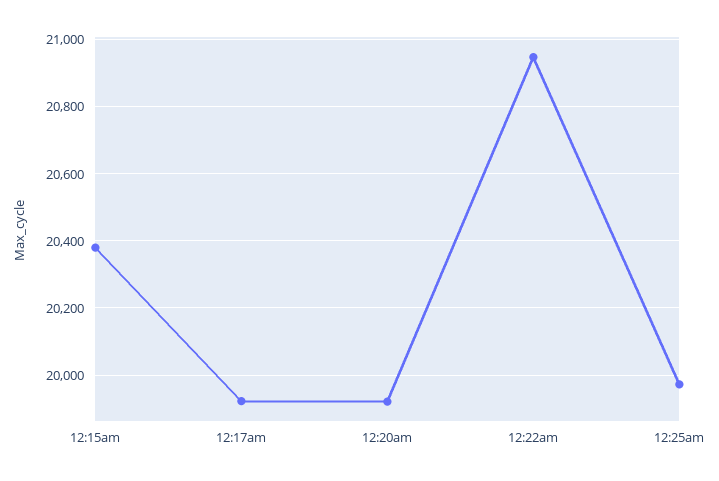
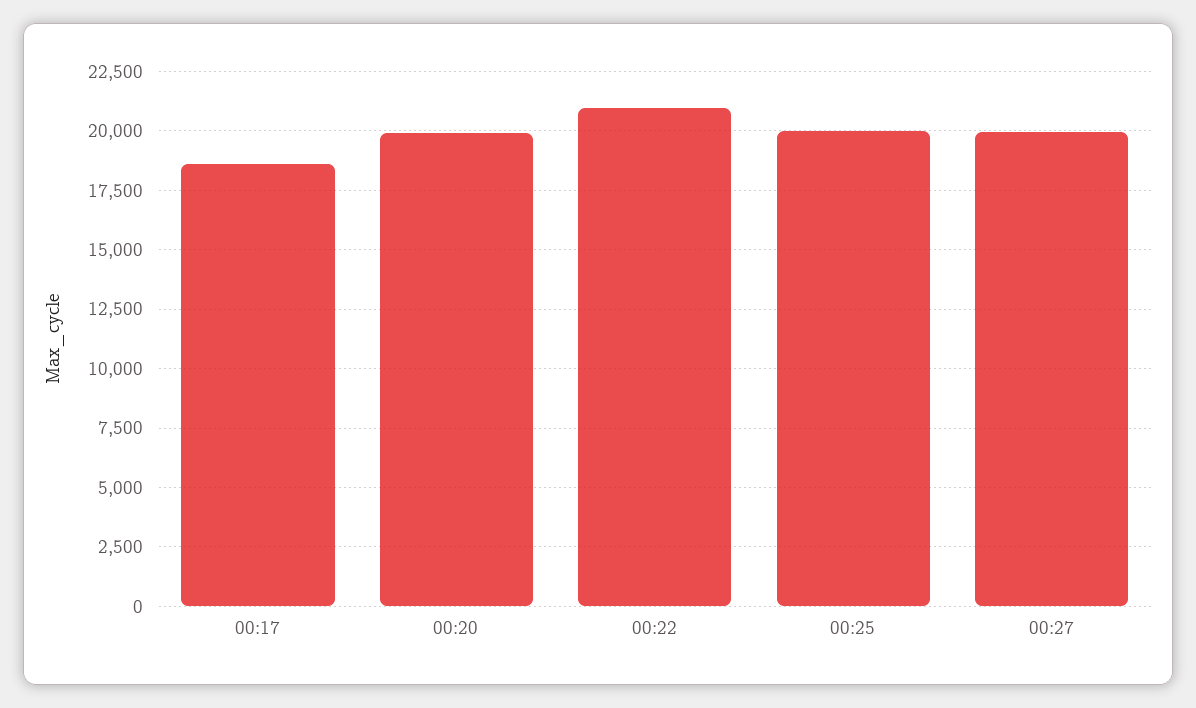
12:15am: 20380 -> none
12:17am: 19920 -> 18500
00:27: none -> 20000

